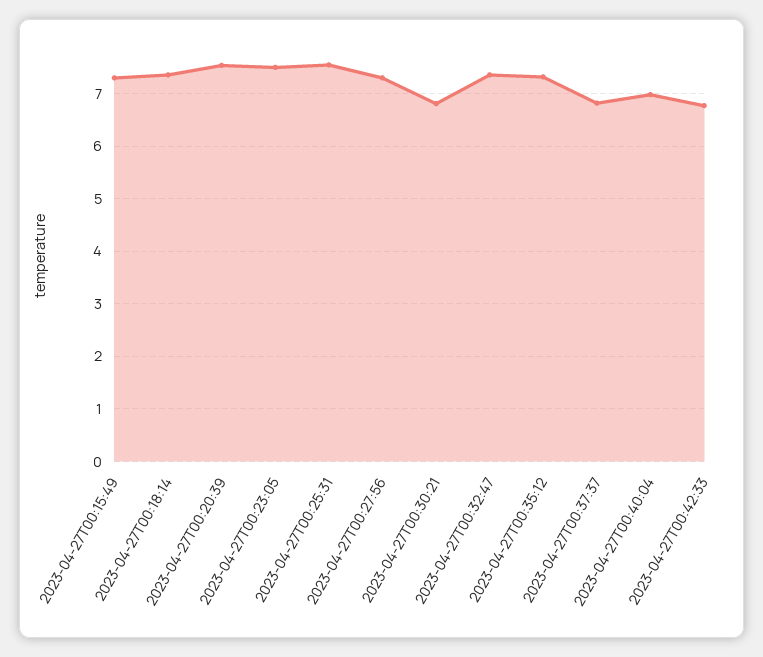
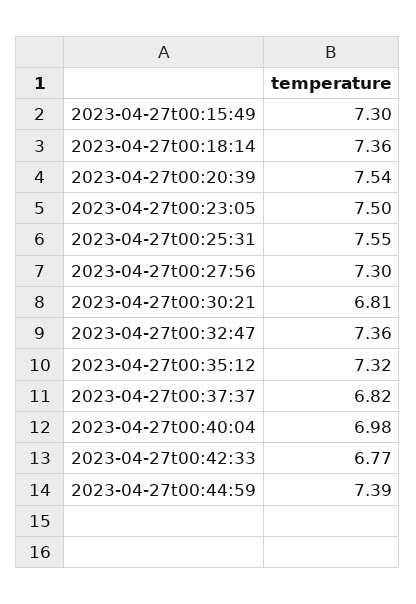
2023-04-27t00:44:59: none -> 7.39

